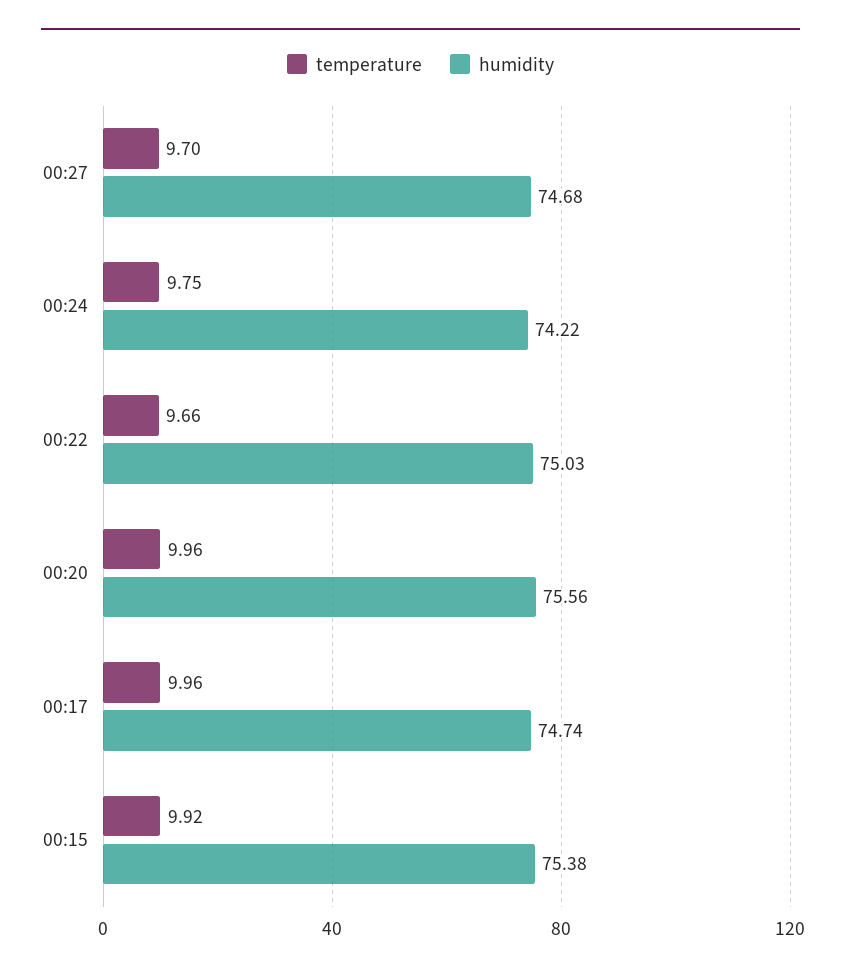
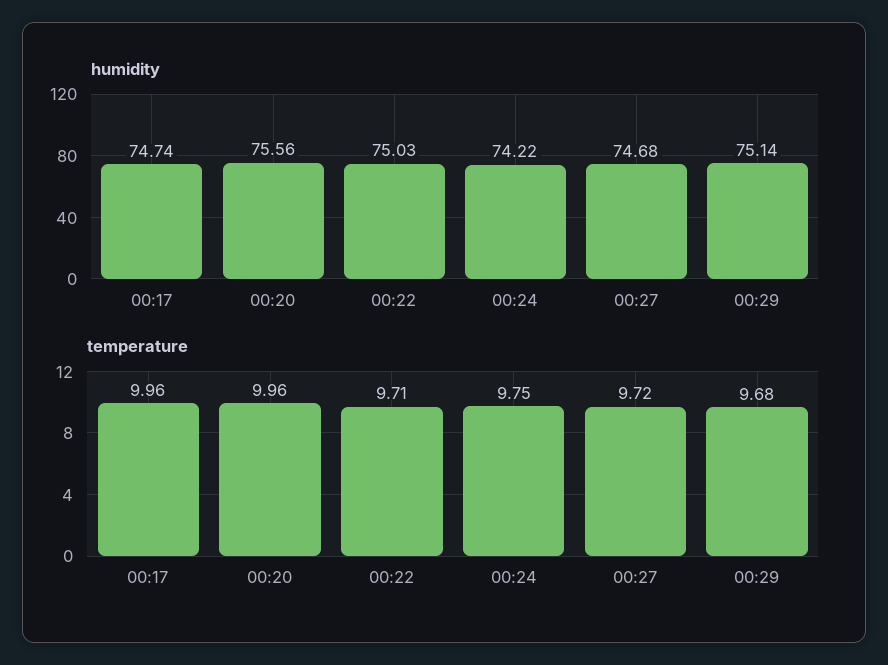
temperature, 00:27: 9.7 -> 9.72
temperature, 00:22: 9.66 -> 9.71
temperature, 00:15: 9.92 -> none
humidity, 00:15: 75.38 -> none
humidity, 00:29: none -> 75.14
temperature, 00:29: none -> 9.68

